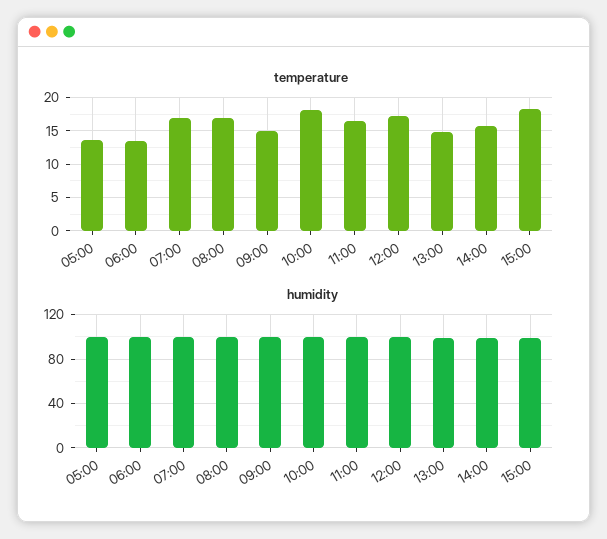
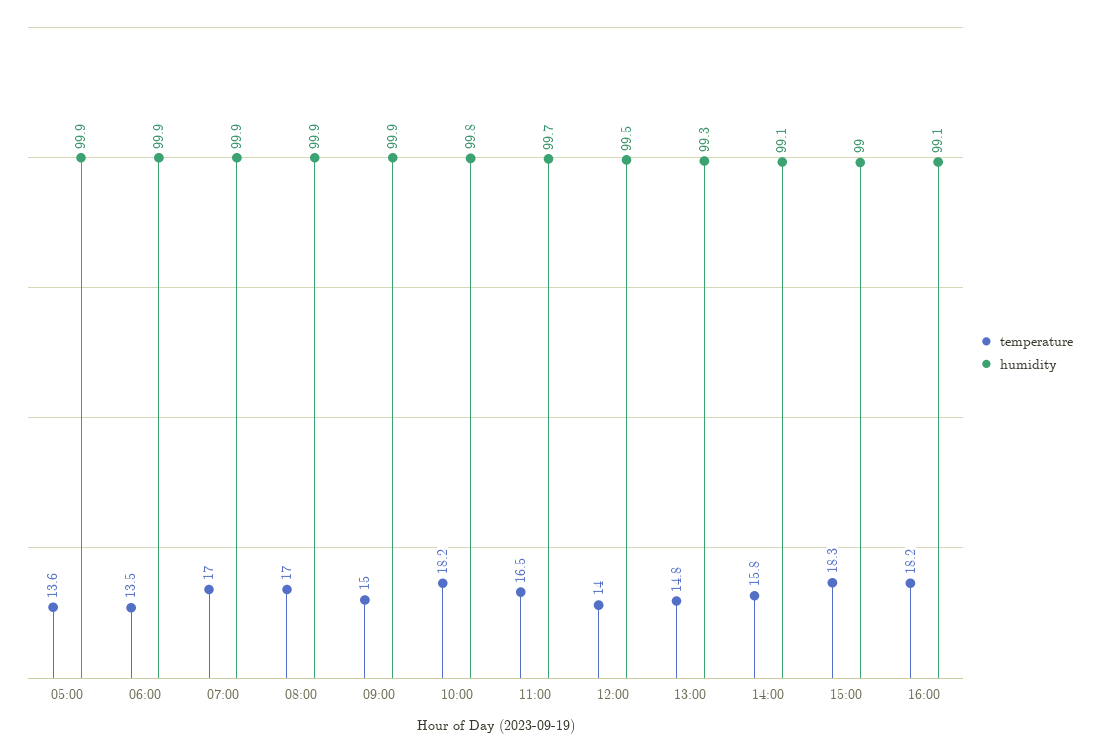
temperature, 12:00: 17 -> 14
temperature, 16:00: none -> 18.2
humidity, 16:00: none -> 99.1

